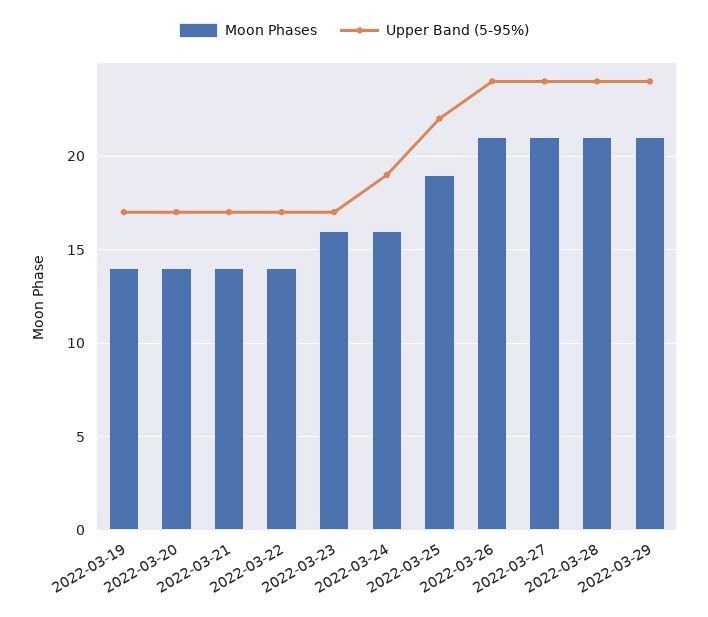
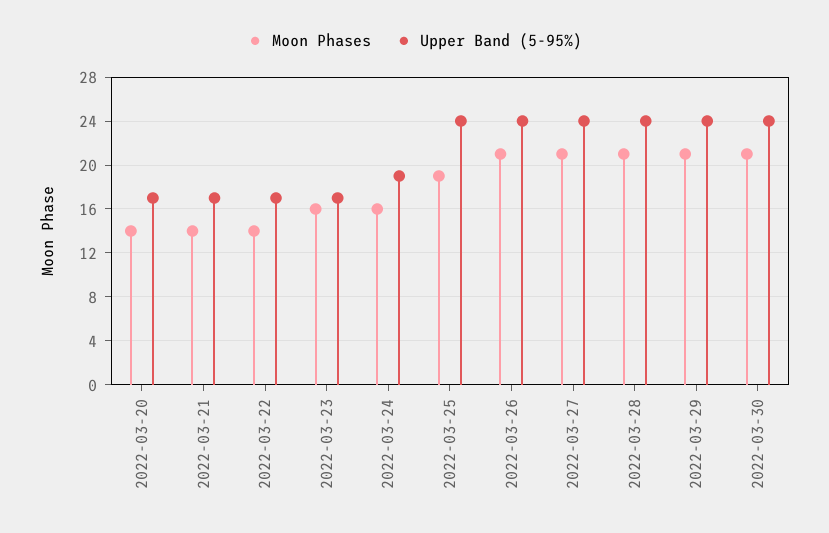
Moon Phases, 2022-03-19: 14 -> none
Upper Band (5-95%), 2022-03-19: 17 -> none
Upper Band (5-95%), 2022-03-25: 22 -> 24
Moon Phases, 2022-03-30: none -> 21
Upper Band (5-95%), 2022-03-30: none -> 24

